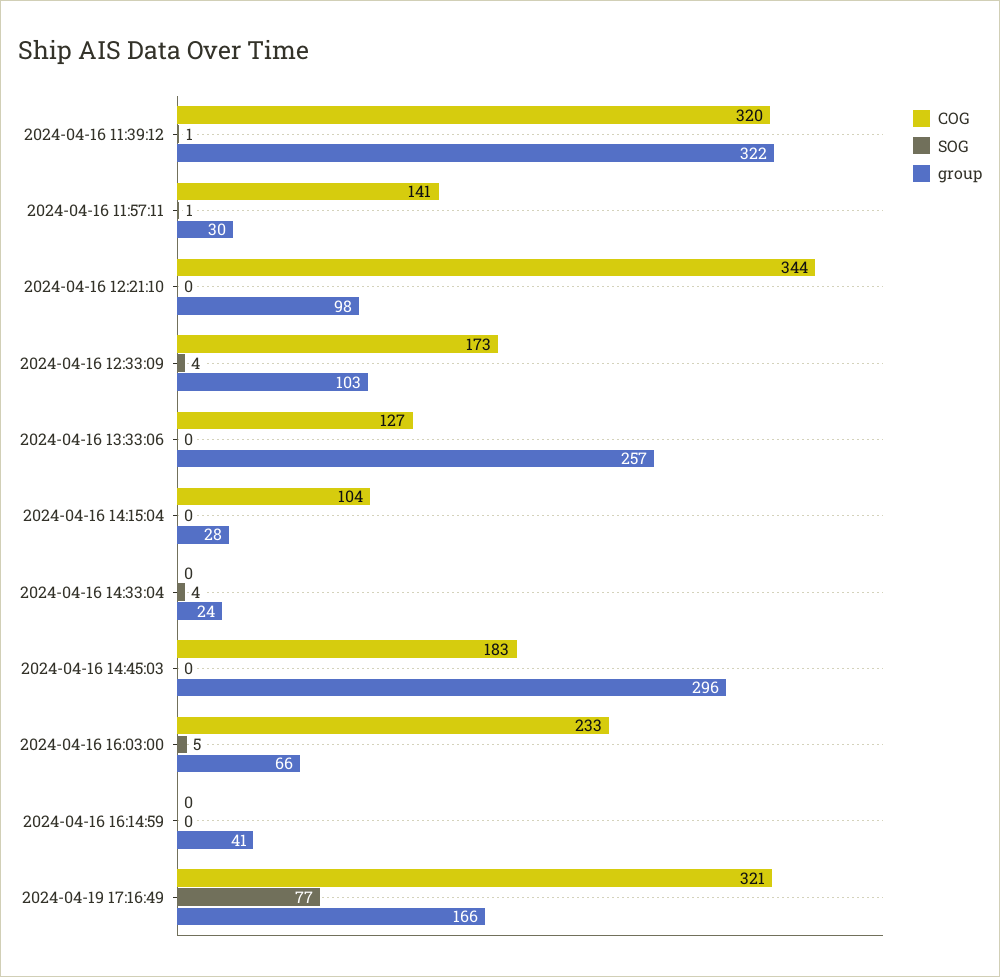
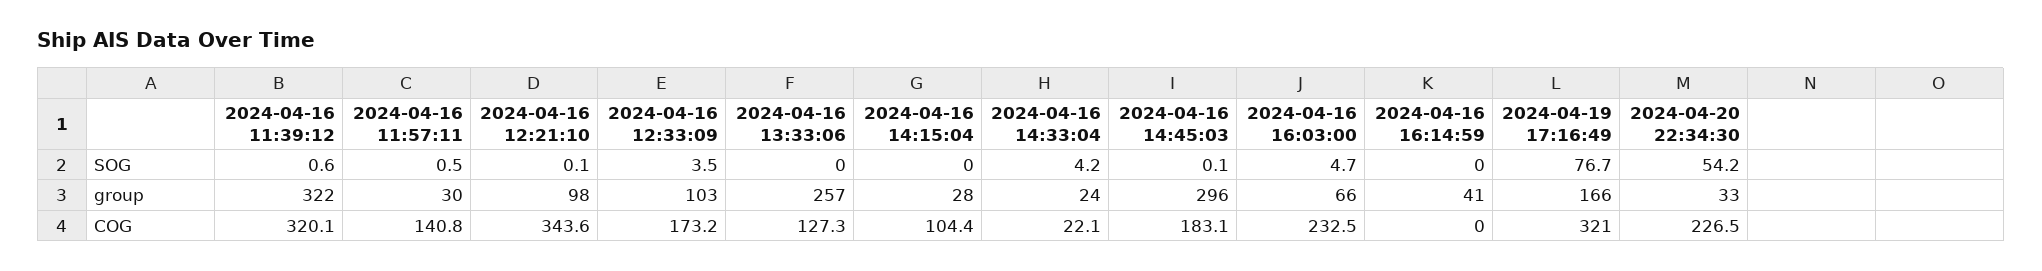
COG, 2024-04-16 14:33:04: 0 -> 22.1
SOG, 2024-04-20 22:34:30: none -> 54.2
group, 2024-04-20 22:34:30: none -> 33
COG, 2024-04-20 22:34:30: none -> 226.5

